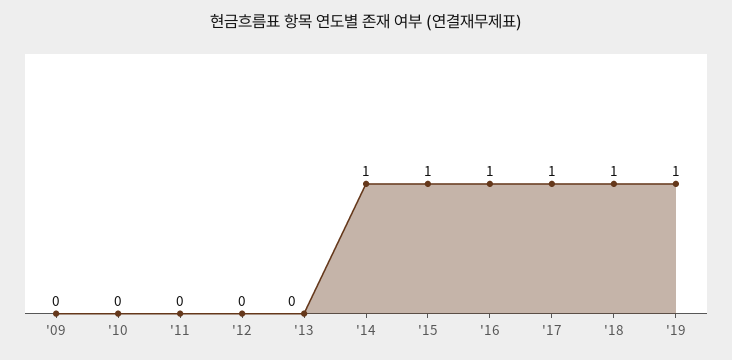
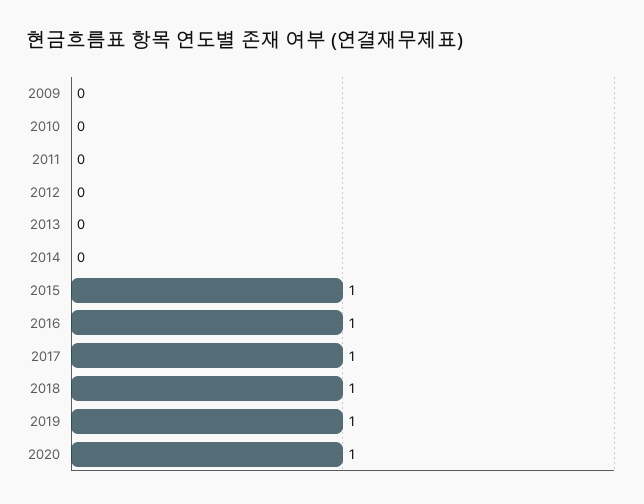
'14: 1 -> 0
2020: none -> 1

